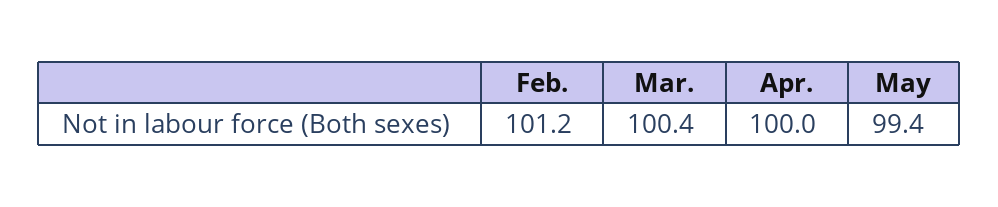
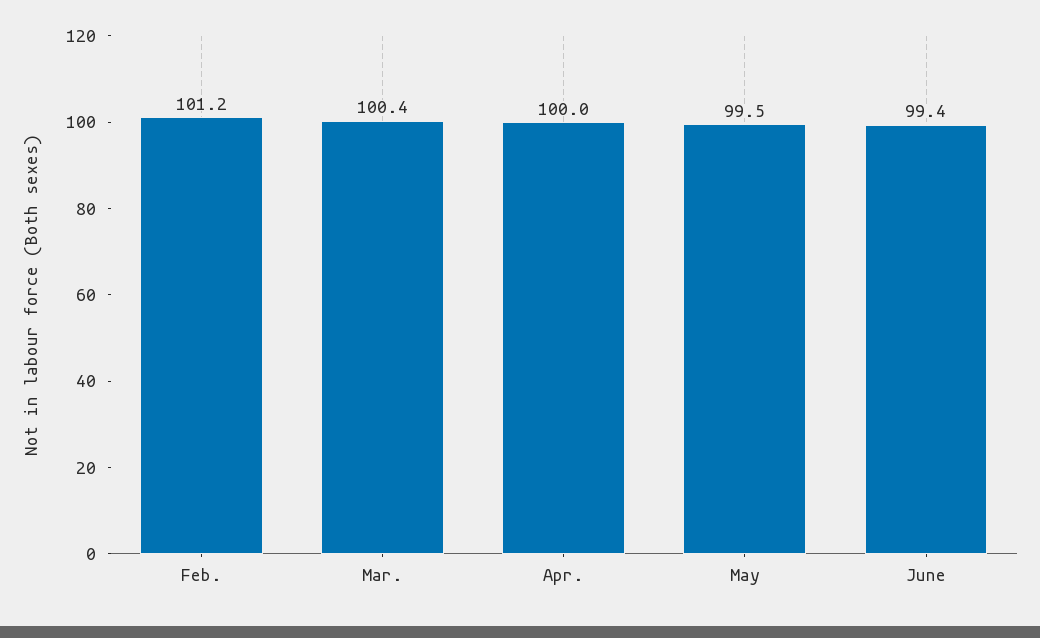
May: 99.4 -> 99.5
June: none -> 99.4

